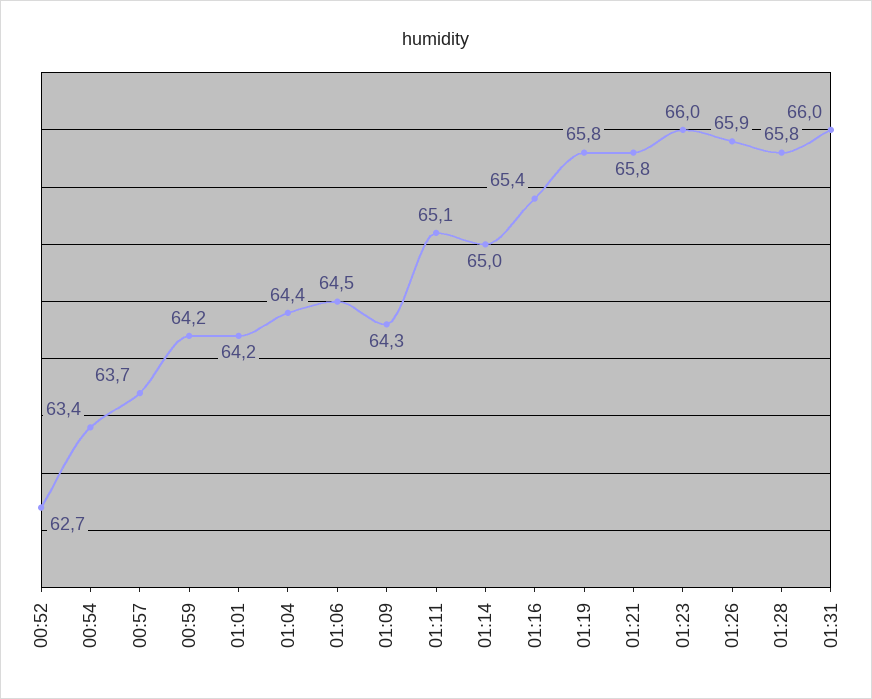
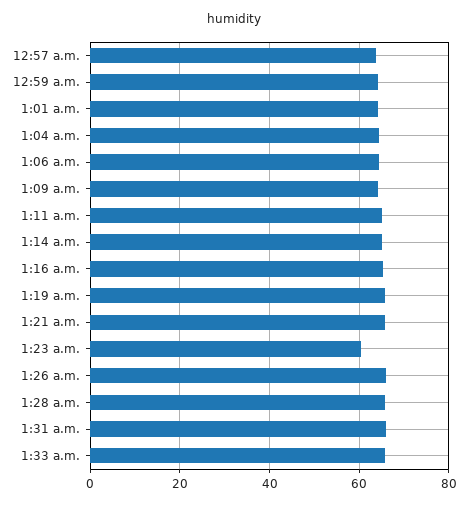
00:52: 62.7 -> none
00:54: 63.4 -> none
01:23: 66 -> 60
1:33 a.m.: none -> 66

